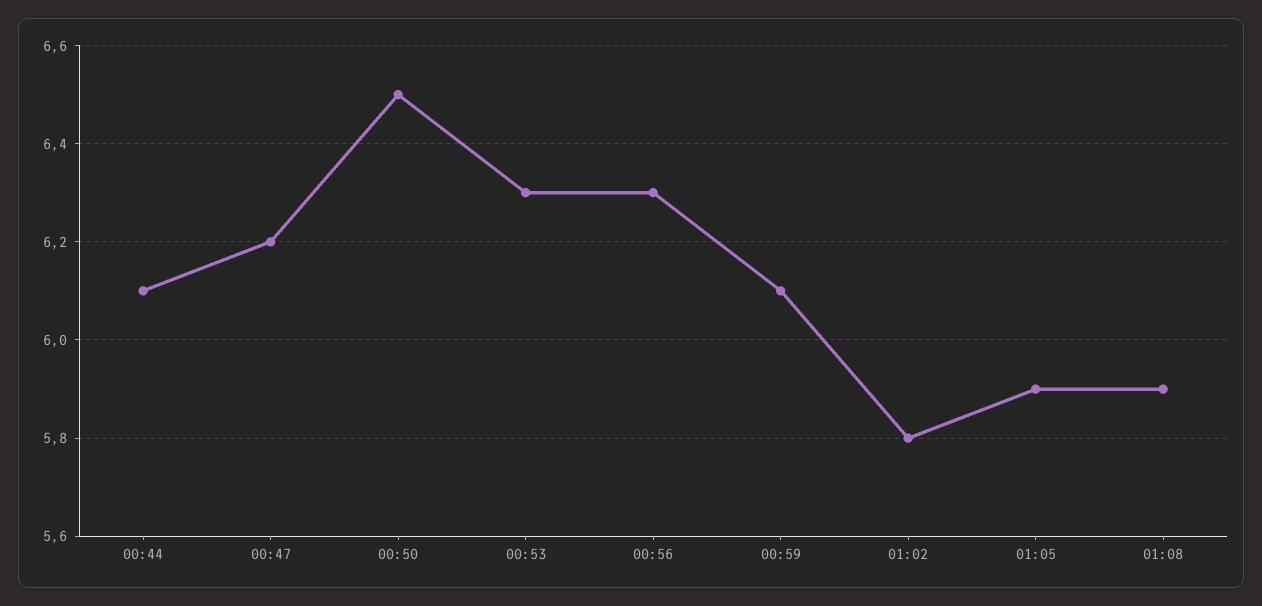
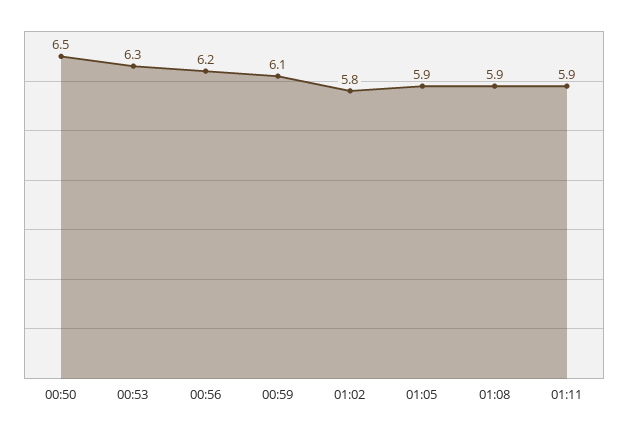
00:44: 6.1 -> none
00:47: 6.2 -> none
00:56: 6.3 -> 6.2
01:11: none -> 5.9

